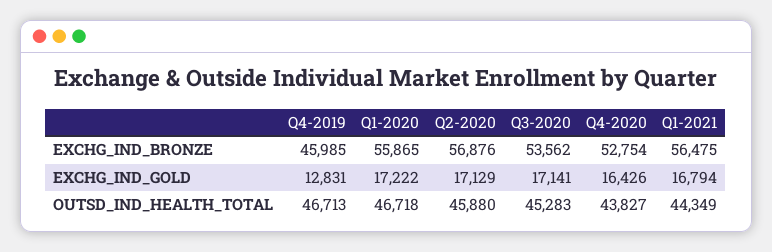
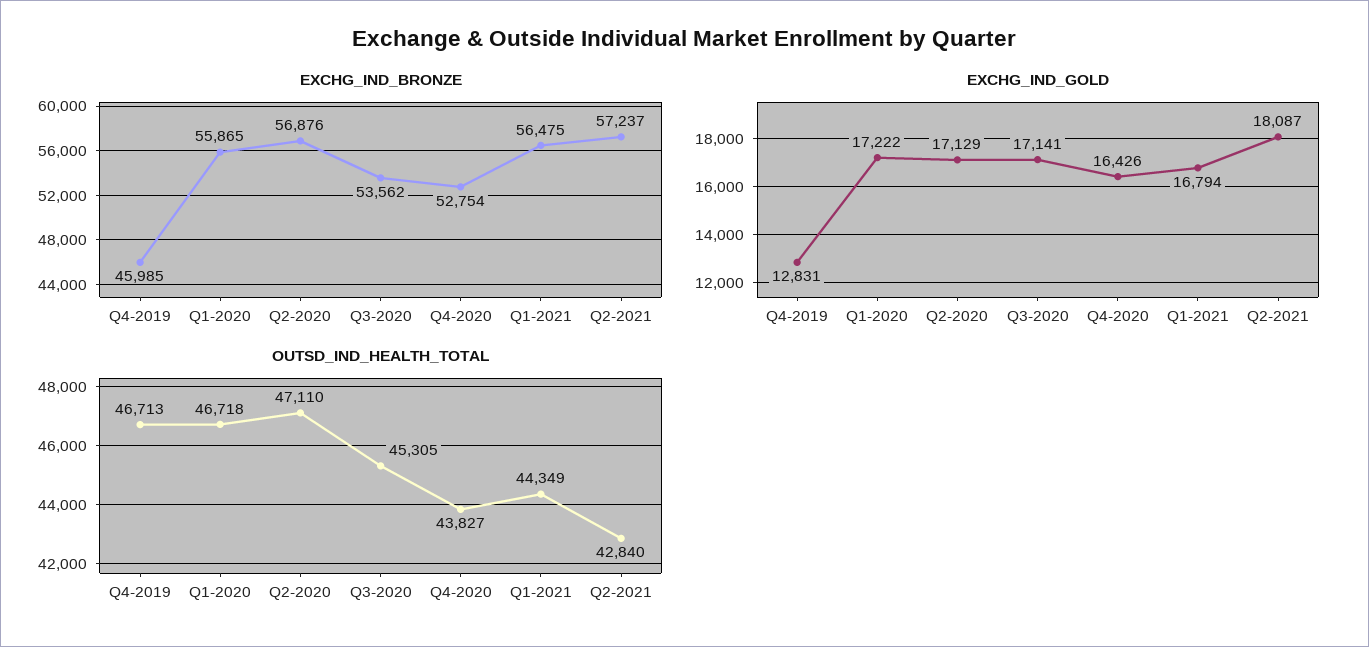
OUTSD_IND_HEALTH_TOTAL, Q2-2020: 45880 -> 47110
OUTSD_IND_HEALTH_TOTAL, Q3-2020: 45283 -> 45305
EXCHG_IND_BRONZE, Q2-2021: none -> 57237
EXCHG_IND_GOLD, Q2-2021: none -> 18087
OUTSD_IND_HEALTH_TOTAL, Q2-2021: none -> 42840

